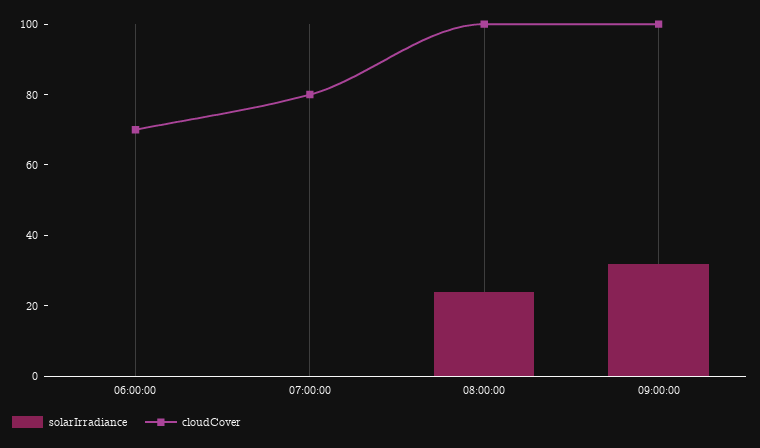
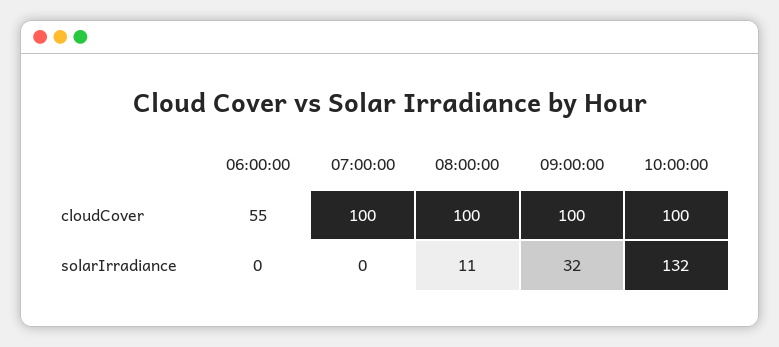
cloudCover, 06:00:00: 70 -> 55
cloudCover, 07:00:00: 80 -> 100
solarIrradiance, 08:00:00: 25 -> 11
cloudCover, 10:00:00: none -> 100
solarIrradiance, 10:00:00: none -> 132

